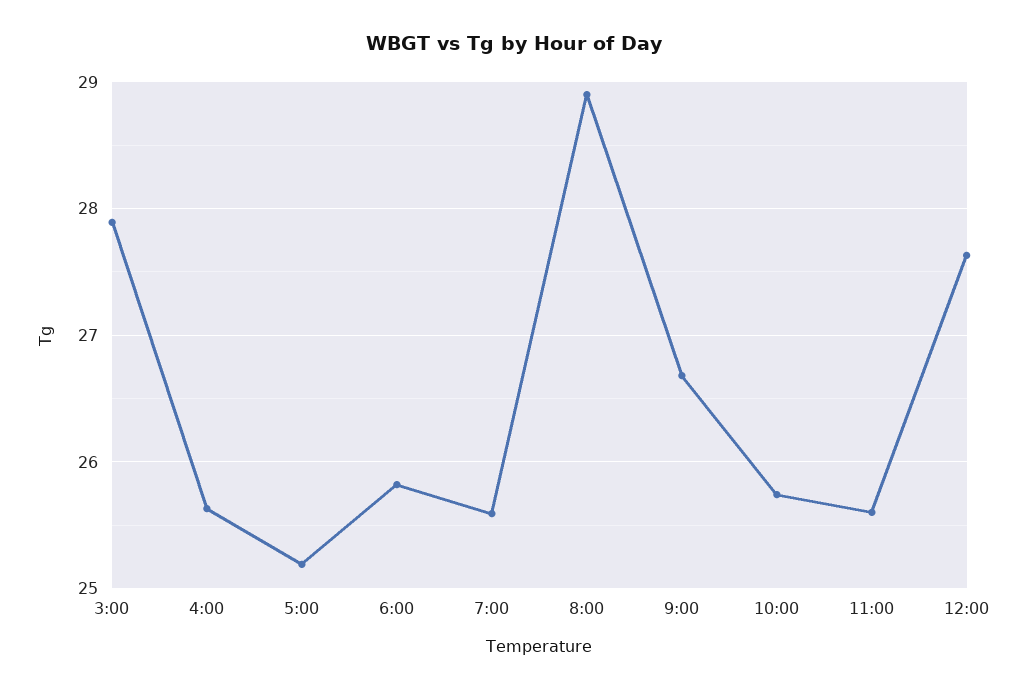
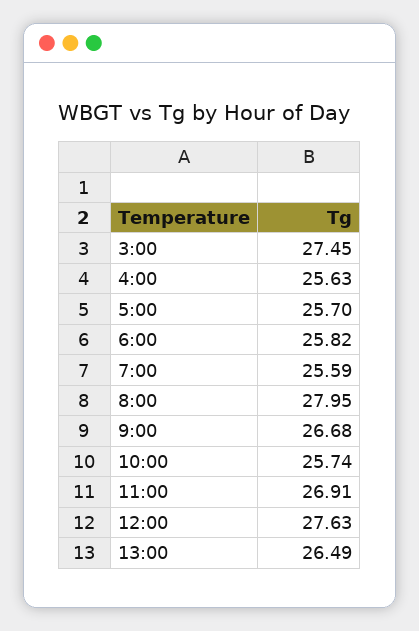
3:00: 27.9 -> 27.45
5:00: 25.2 -> 25.7
8:00: 28.9 -> 27.95
11:00: 25.6 -> 26.91
13:00: none -> 26.49

